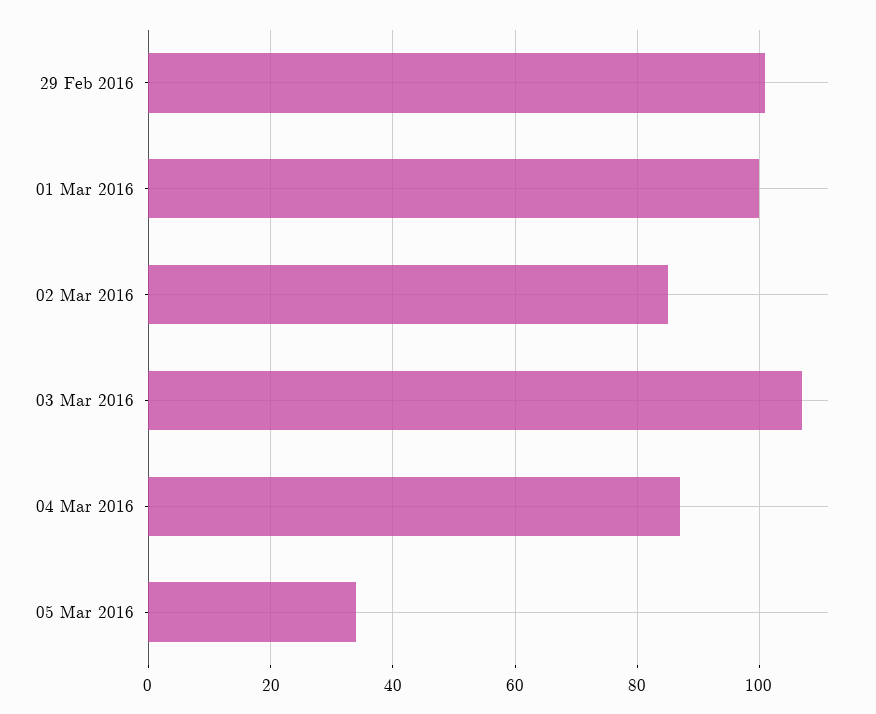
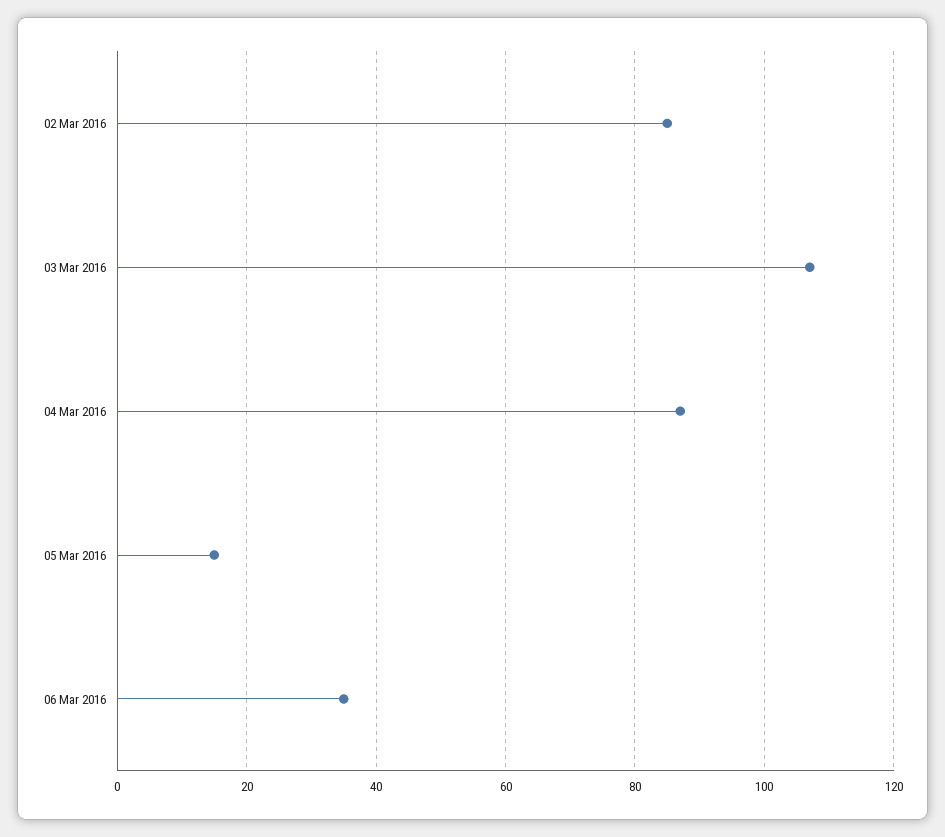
29 Feb 2016: 100 -> none
01 Mar 2016: 100 -> none
05 Mar 2016: 35 -> 15
06 Mar 2016: none -> 35

